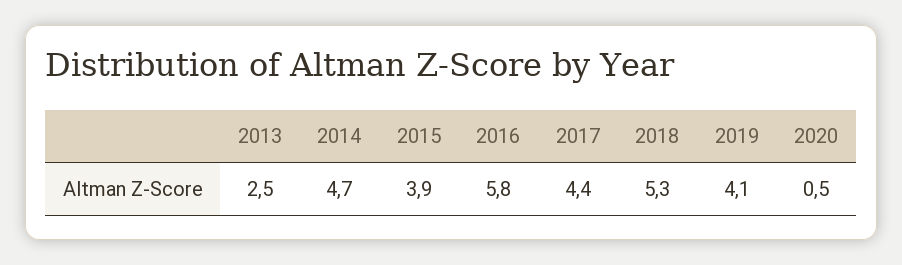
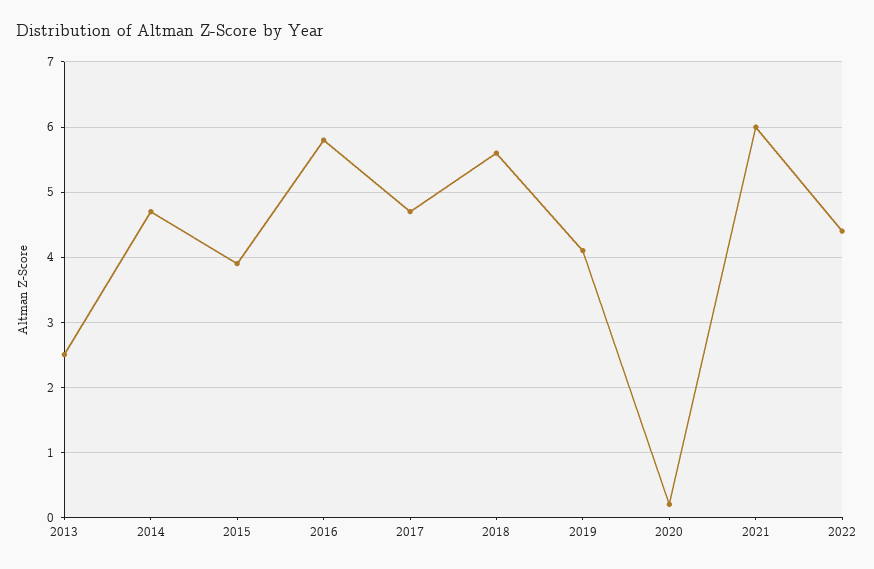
2017: 4.4 -> 4.7
2018: 5.3 -> 5.6
2020: 0.5 -> 0.2
2021: none -> 6
2022: none -> 4.4

